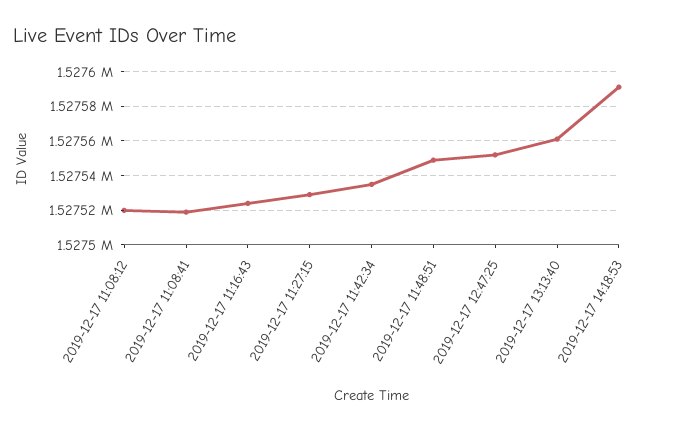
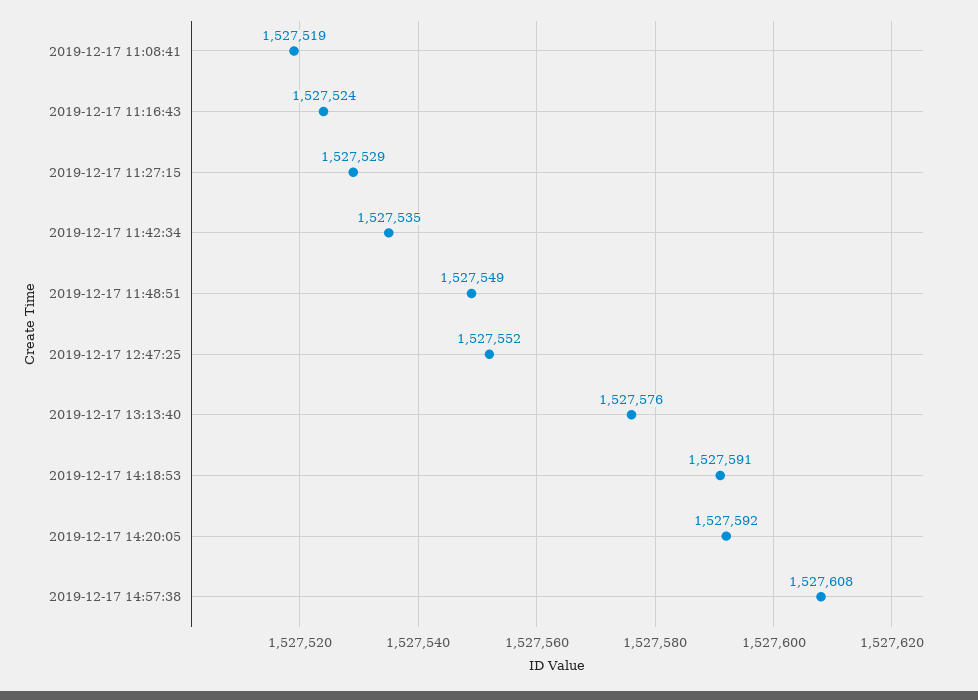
2019-12-17 11:08:12: 1527520 -> none
2019-12-17 13:13:40: 1527560 -> 1527576
2019-12-17 14:20:05: none -> 1527592
2019-12-17 14:57:38: none -> 1527608

